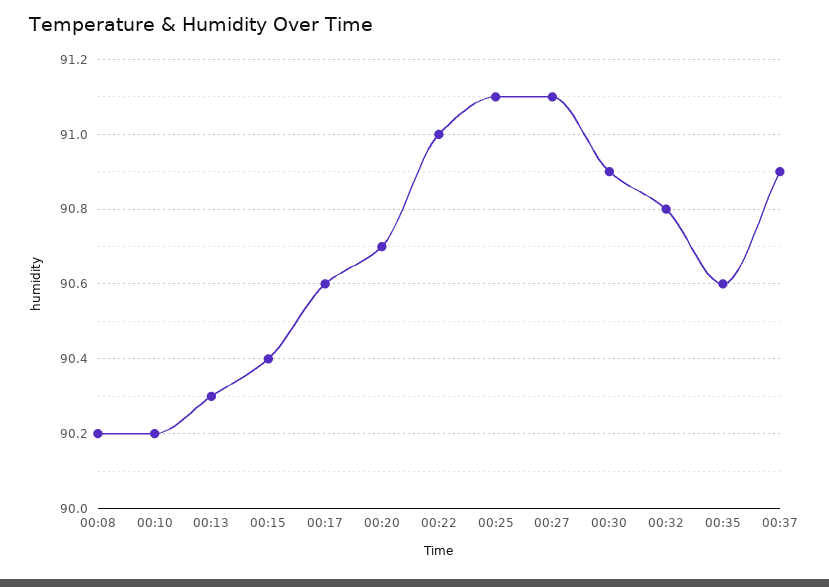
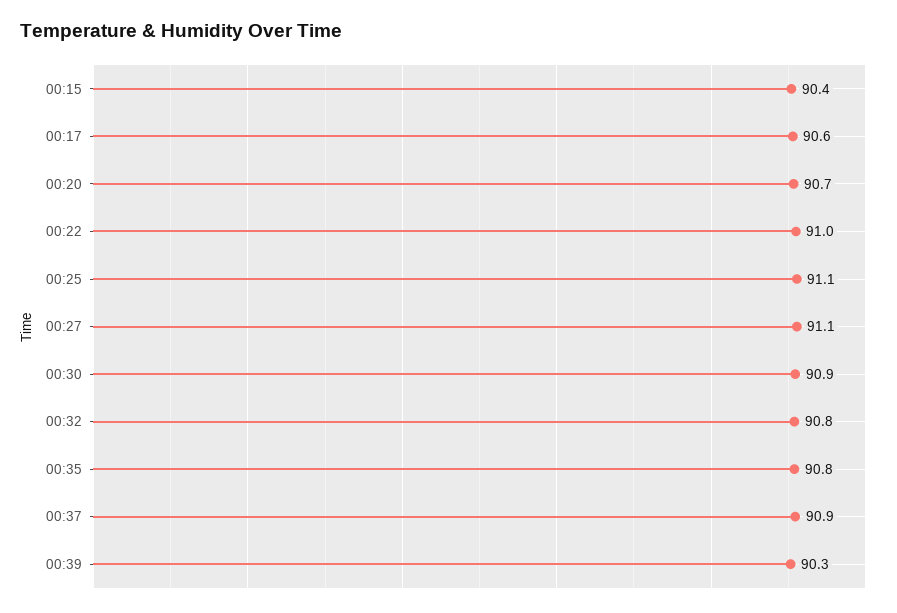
00:08: 90.2 -> none
00:10: 90.2 -> none
00:13: 90.3 -> none
00:35: 90.6 -> 90.8
00:39: none -> 90.3

